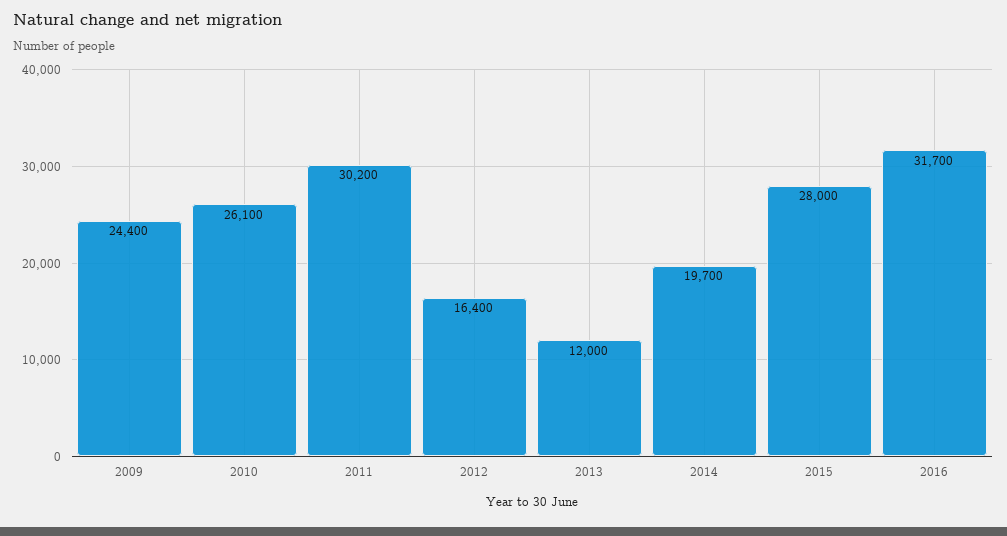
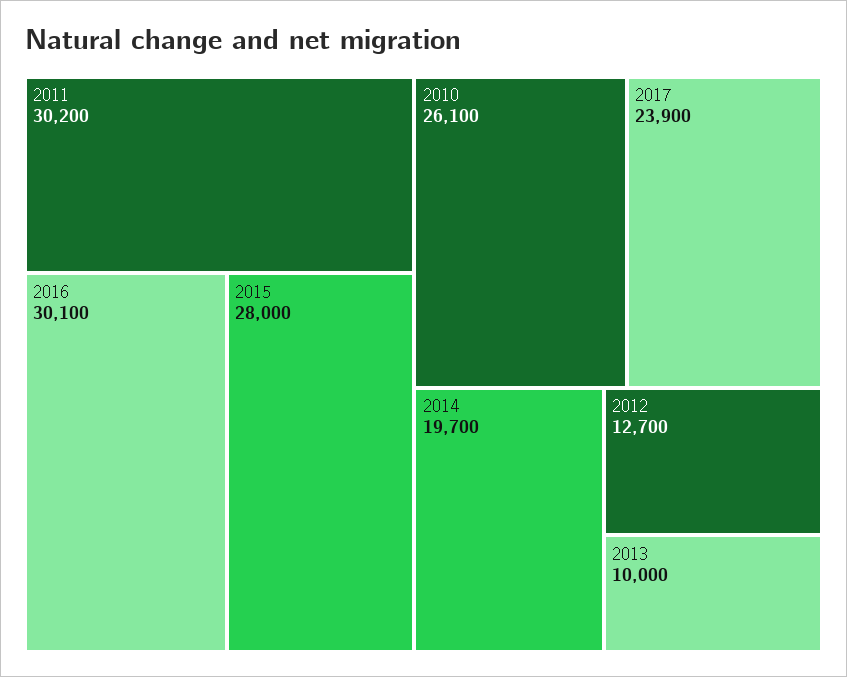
2009: 24400 -> none
2012: 16400 -> 12700
2013: 12000 -> 10000
2016: 31700 -> 30100
2017: none -> 23900

